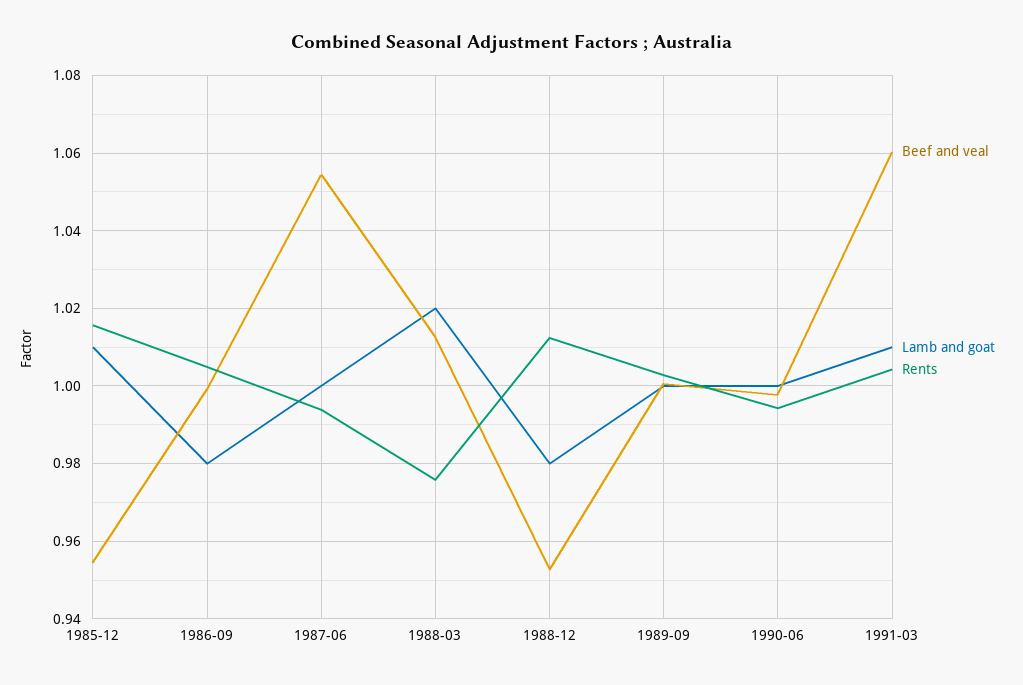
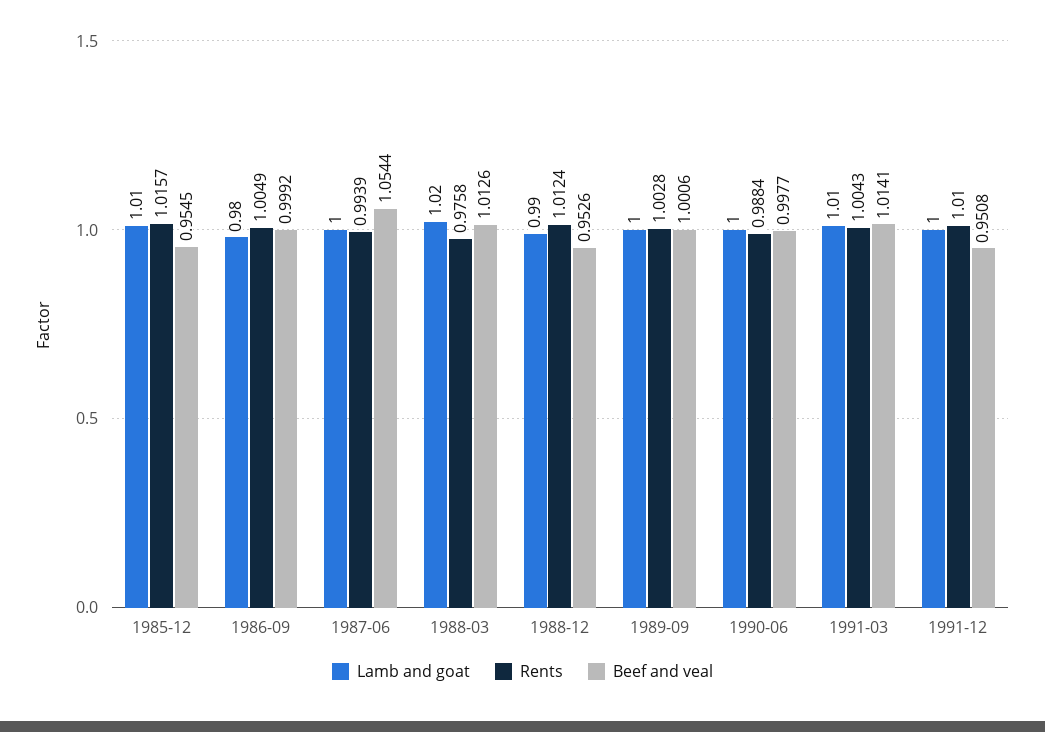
Lamb and goat, 1988-12: 0.98 -> 0.99
Rents, 1990-06: 0.994 -> 0.9884
Beef and veal, 1991-03: 1.06 -> 1.0141
Lamb and goat, 1991-12: none -> 1
Rents, 1991-12: none -> 1.01
Beef and veal, 1991-12: none -> 0.9508

